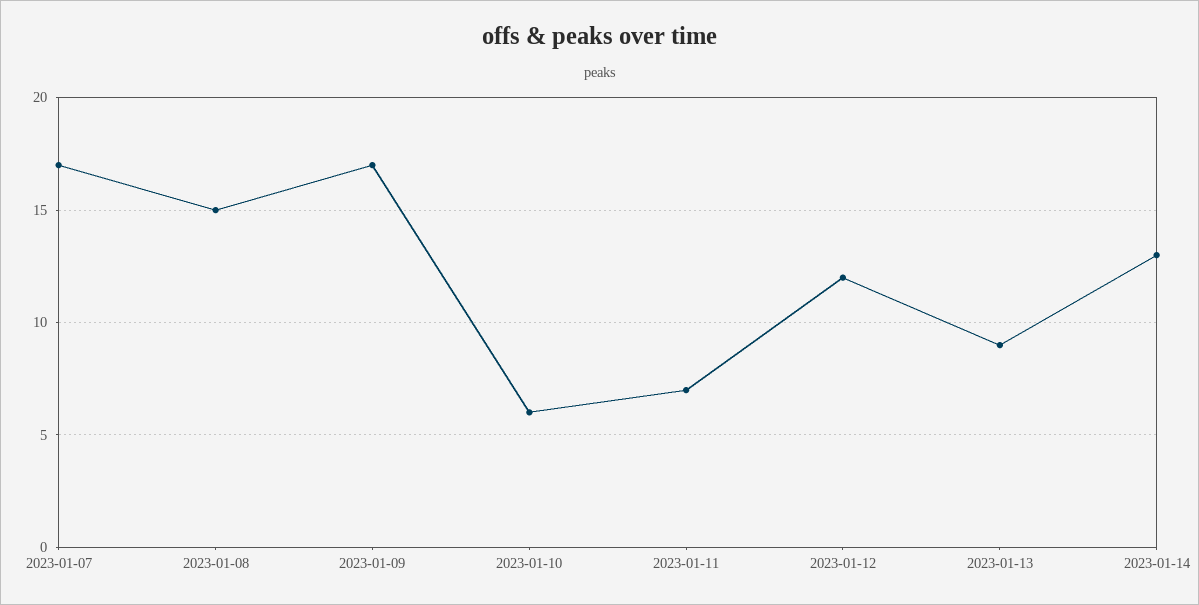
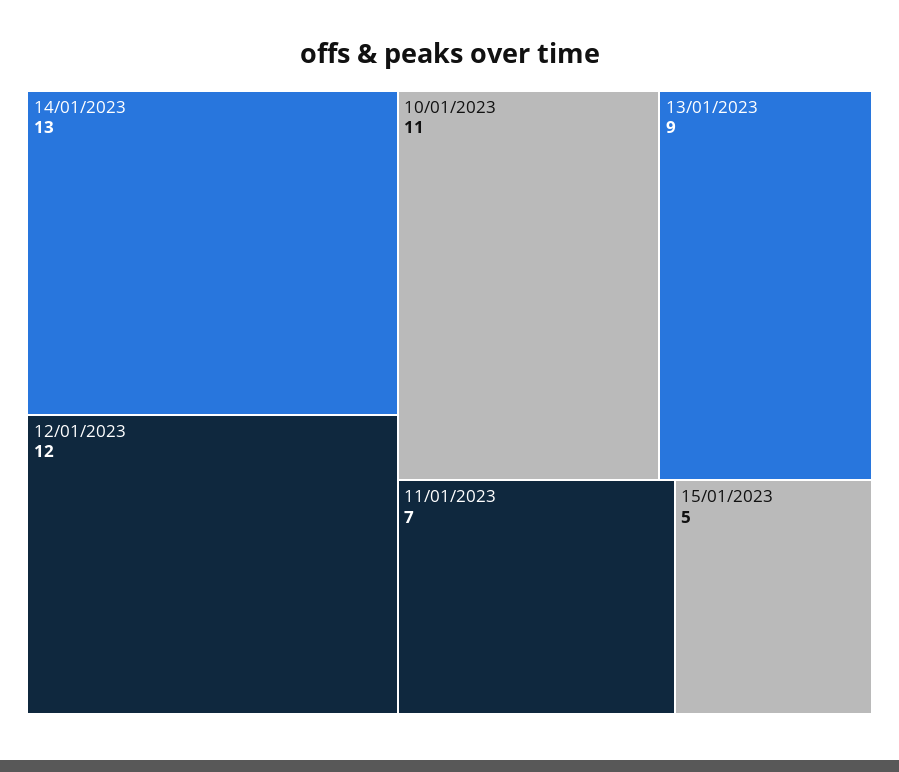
2023-01-07: 17 -> none
2023-01-08: 15 -> none
2023-01-09: 17 -> none
2023-01-10: 6 -> 11
15/01/2023: none -> 5

